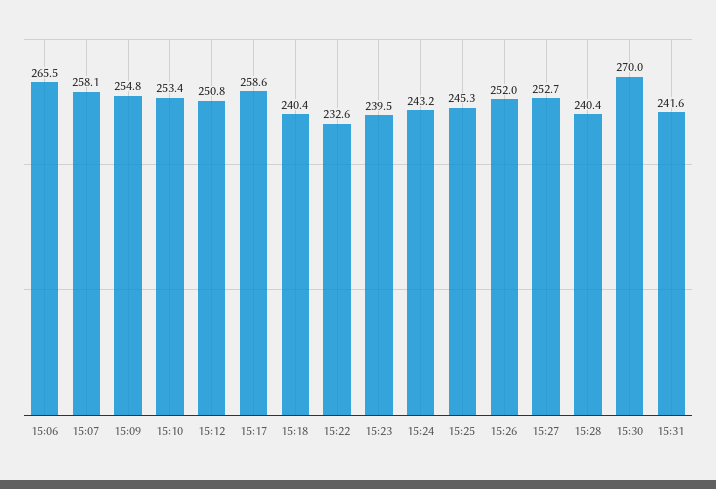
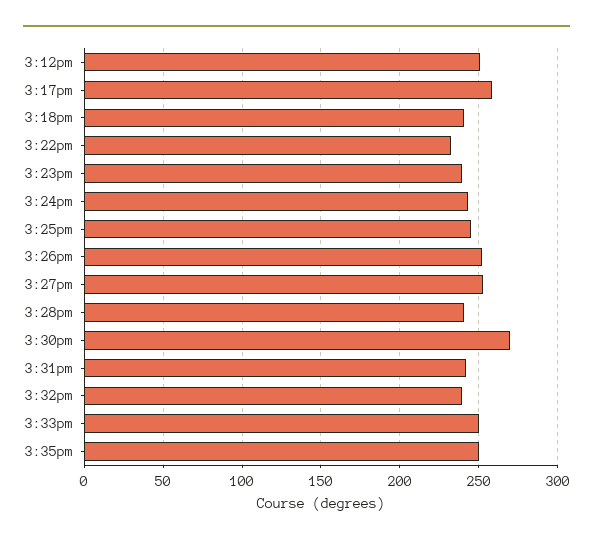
15:06: 265.5 -> none
15:07: 258.1 -> none
15:09: 254.8 -> none
15:10: 253.4 -> none
3:32pm: none -> 240
3:33pm: none -> 250
3:35pm: none -> 250

